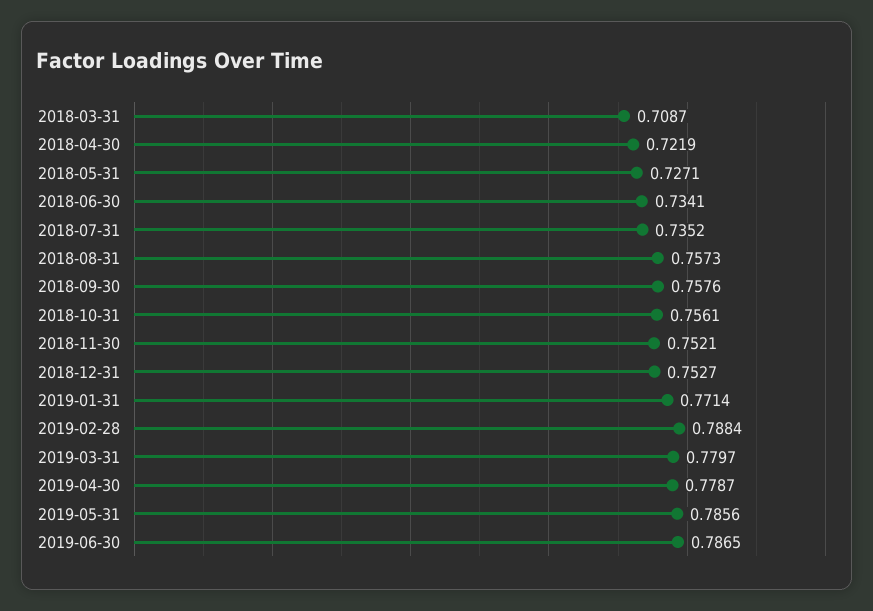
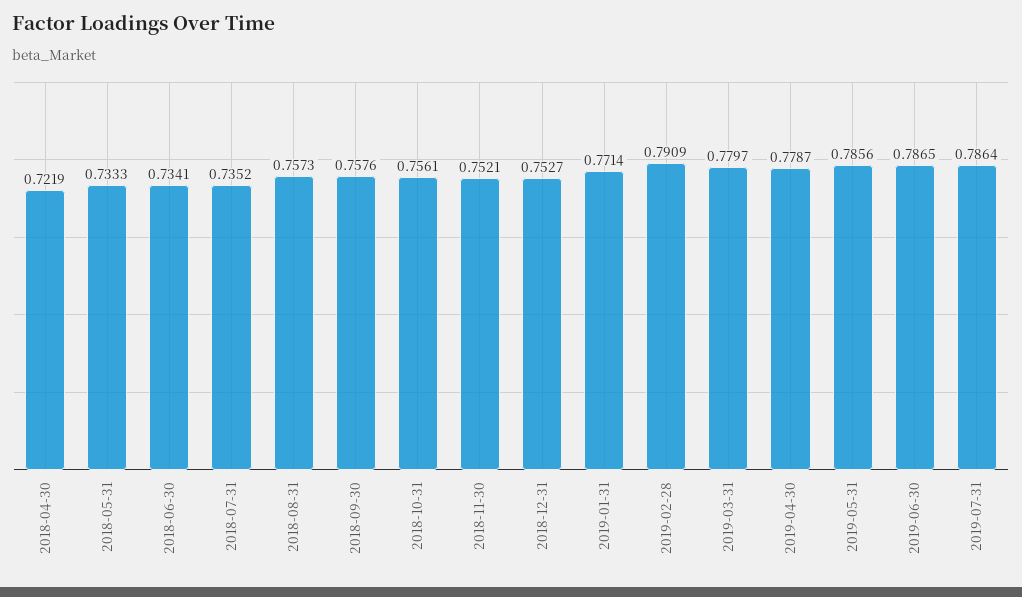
2018-03-31: 0.7087 -> none
2018-05-31: 0.7271 -> 0.7333
2019-02-28: 0.7884 -> 0.7909
2019-07-31: none -> 0.7864

